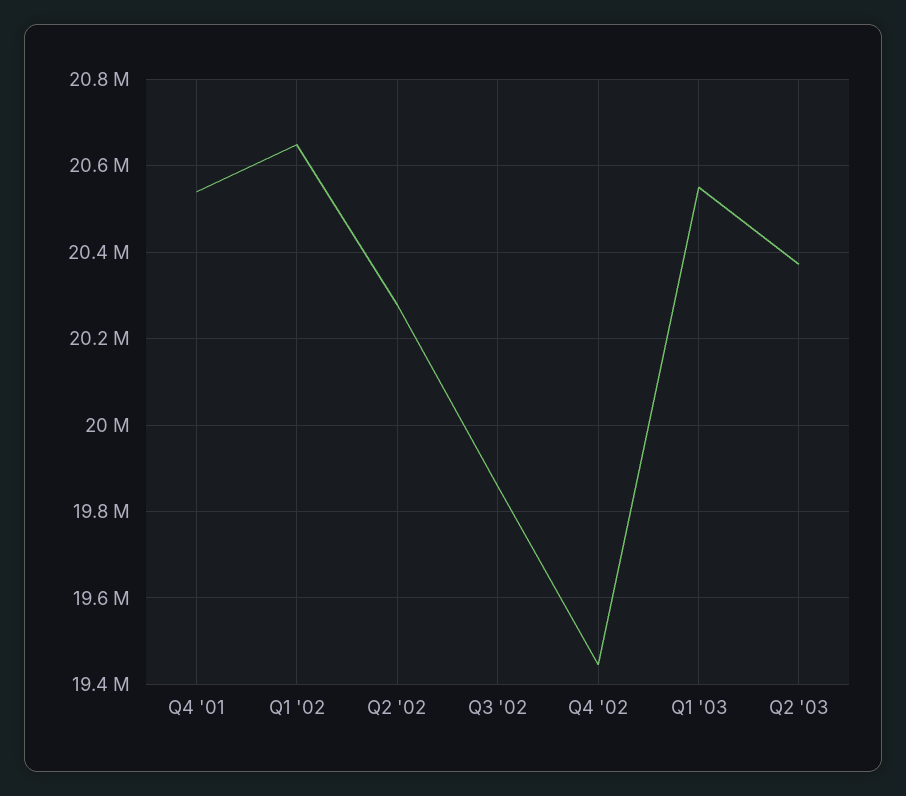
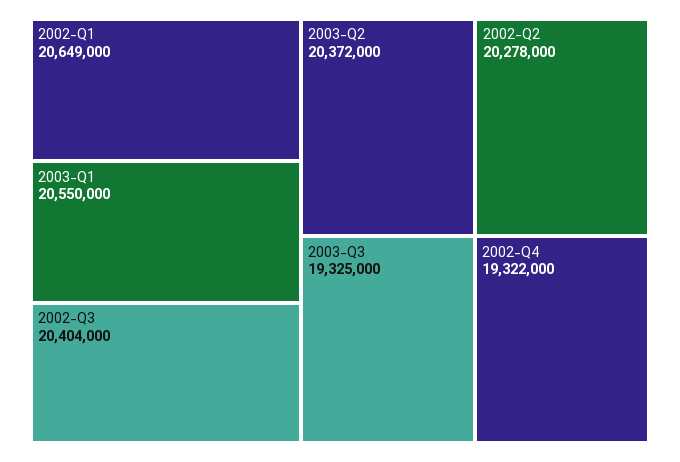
Q4 '01: 20540000 -> none
Q3 '02: 19860000 -> 20404000
Q4 '02: 19440000 -> 19322000
2003-Q3: none -> 19325000

